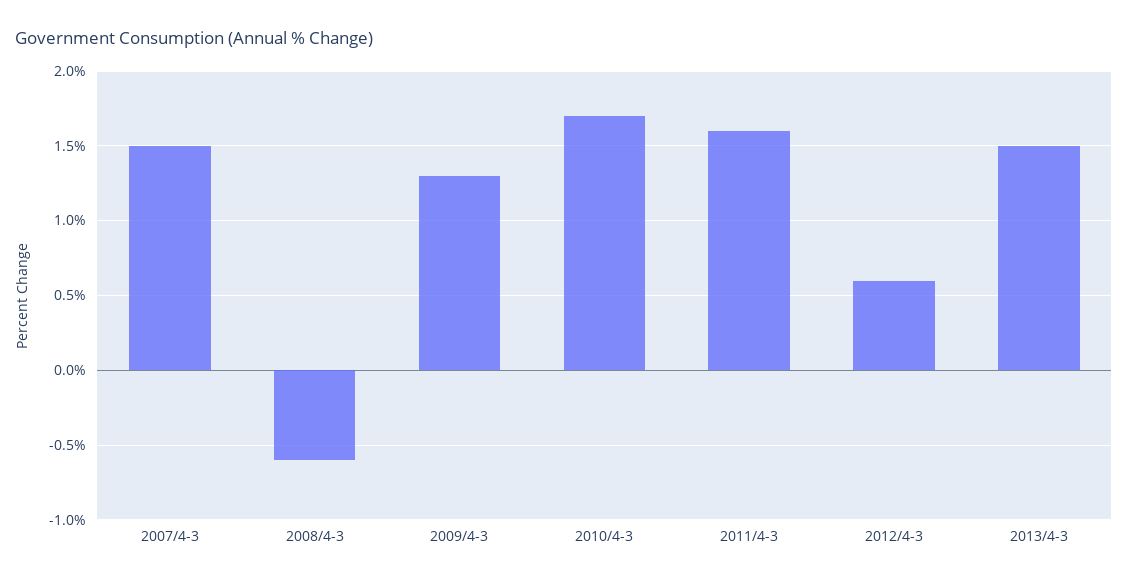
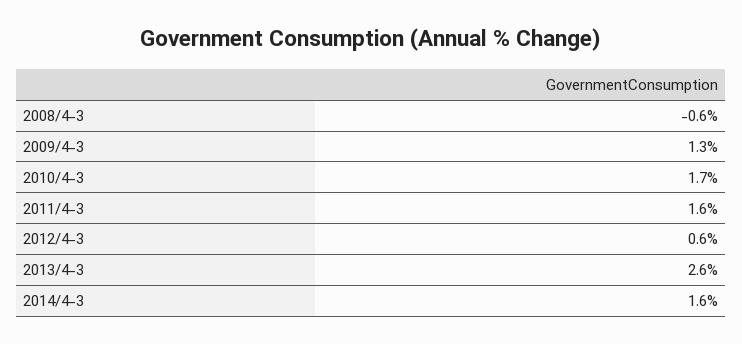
2007/4-3: 1.5 -> none
2013/4-3: 1.5 -> 2.6
2014/4-3: none -> 1.6

